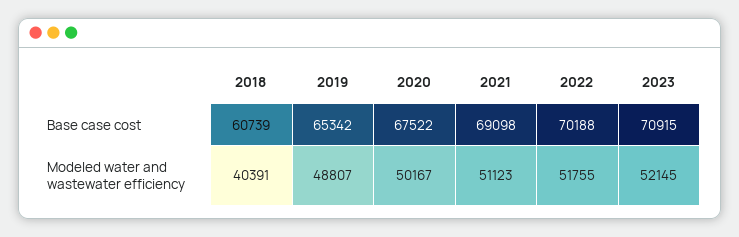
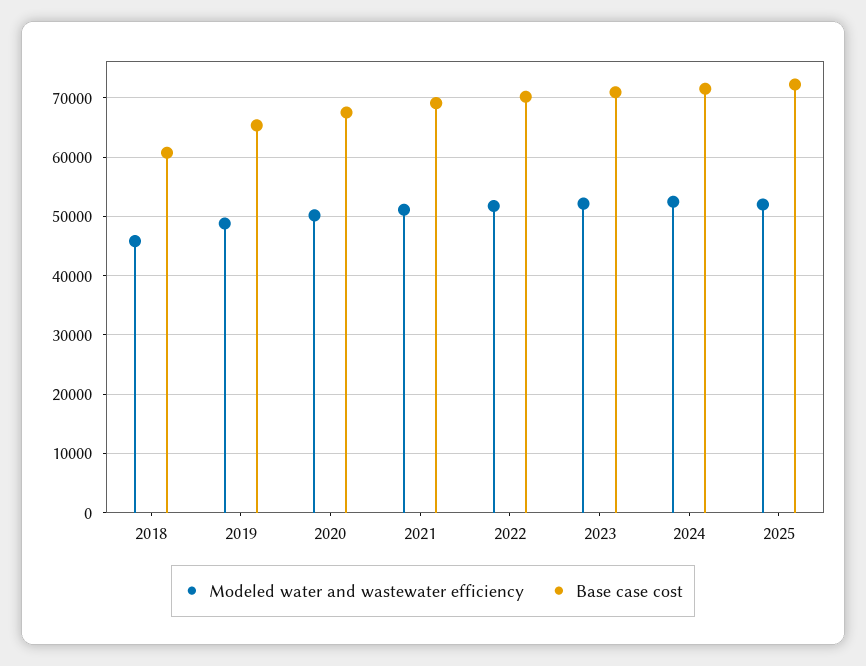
Modeled water and wastewater efficiency, 2018: 40391 -> 46000
Modeled water and wastewater efficiency, 2024: none -> 52000
Base case cost, 2024: none -> 72000
Modeled water and wastewater efficiency, 2025: none -> 52000
Base case cost, 2025: none -> 72000

